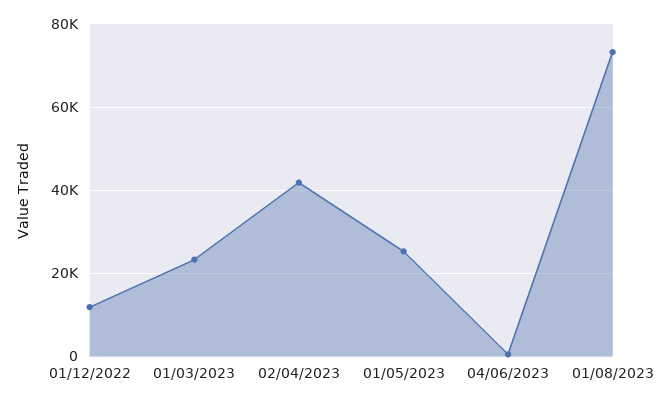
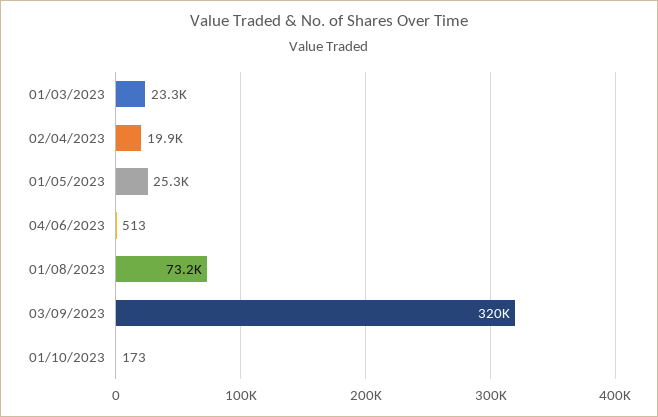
01/12/2022: 12000 -> none
02/04/2023: 42000 -> 19900
03/09/2023: none -> 320000
01/10/2023: none -> 173

